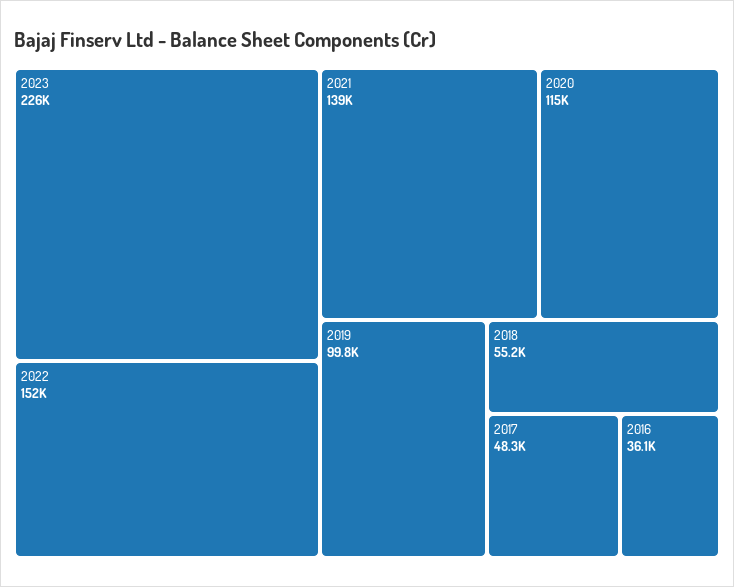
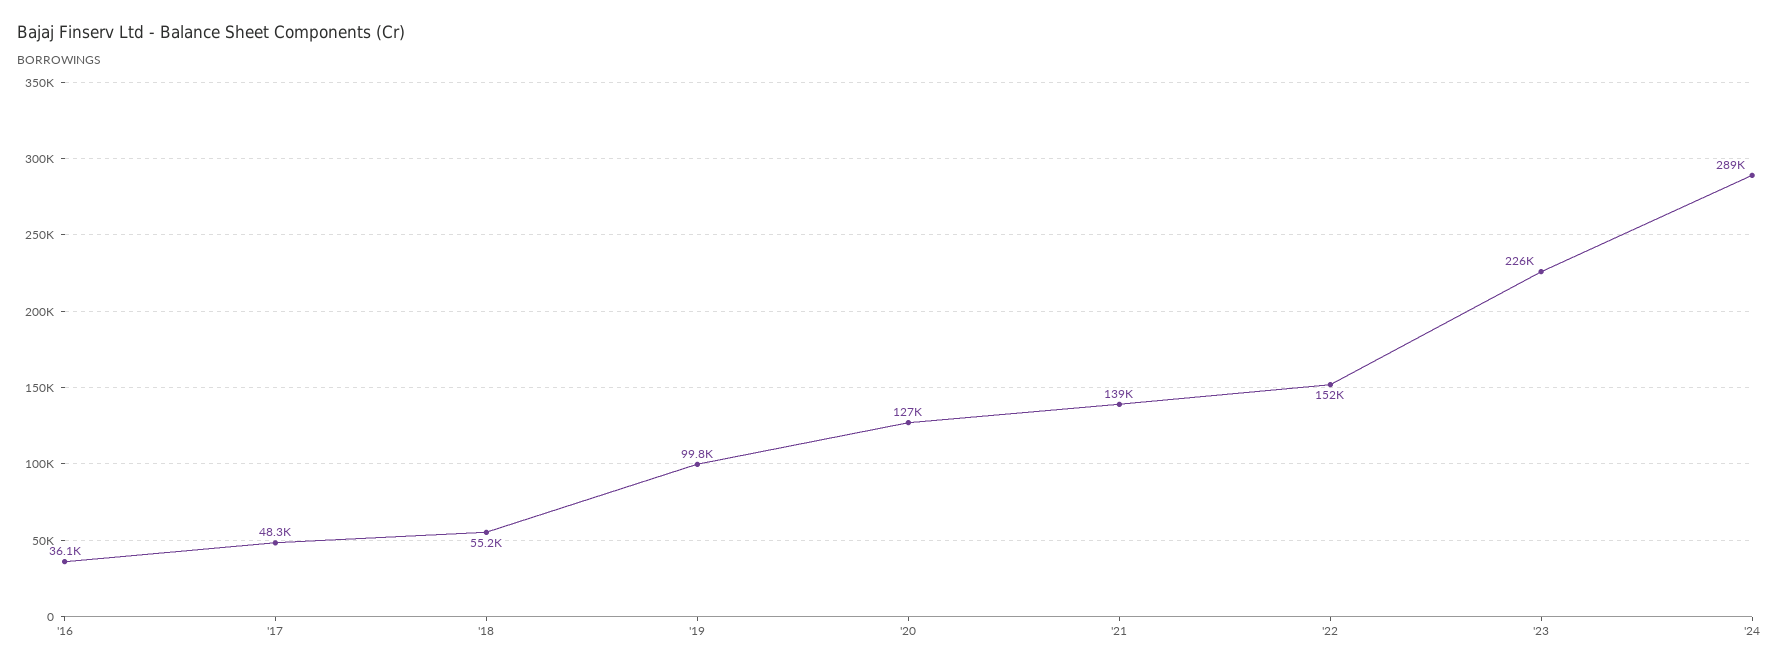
2020: 115000 -> 127000
'24: none -> 289000

